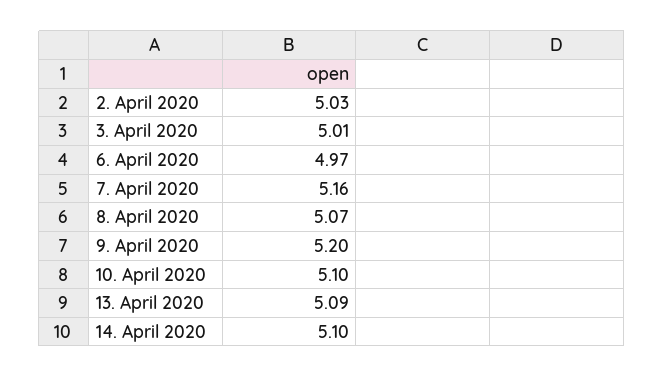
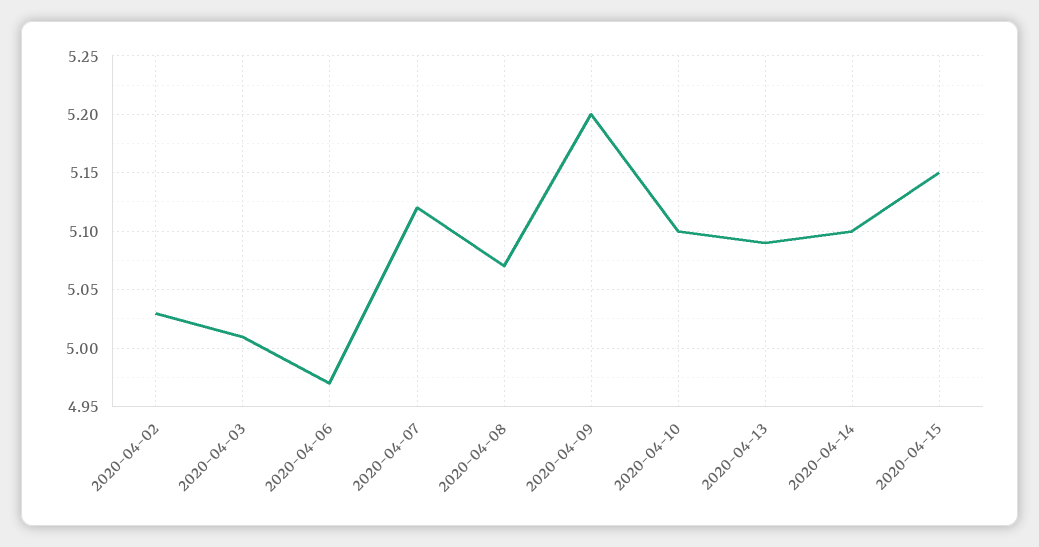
7. April 2020: 5.16 -> 5.12
2020-04-15: none -> 5.15

